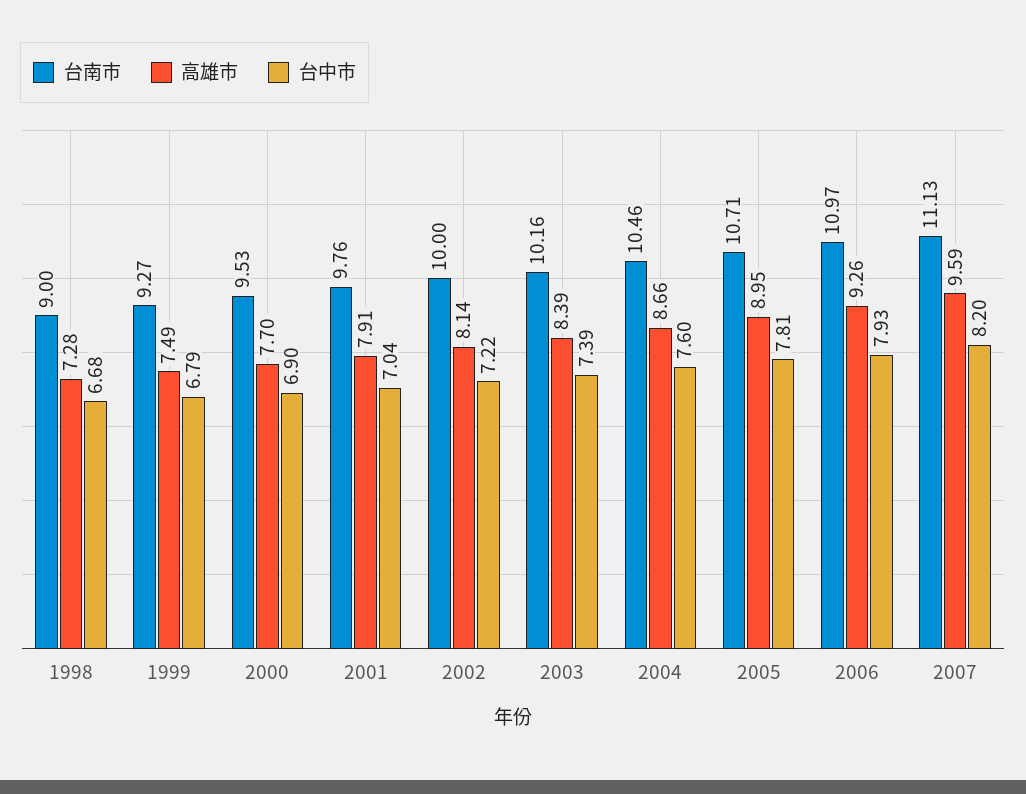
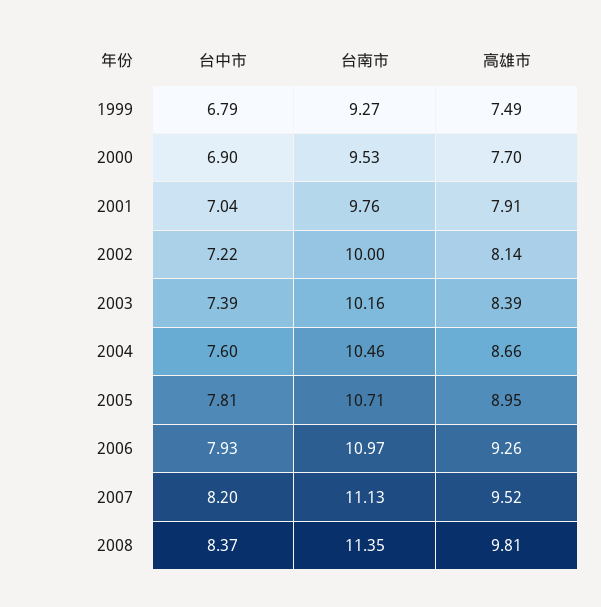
台南市, 1998: 9 -> none
高雄市, 1998: 7.28 -> none
台中市, 1998: 6.68 -> none
高雄市, 2007: 9.59 -> 9.52
台中市, 2008: none -> 8.37
台南市, 2008: none -> 11.35
高雄市, 2008: none -> 9.81

